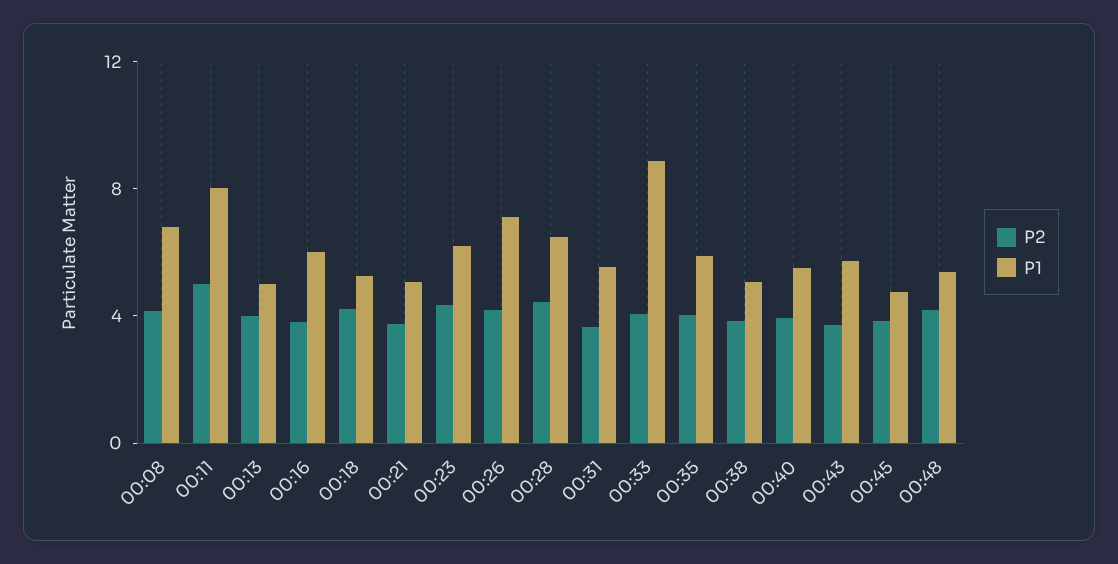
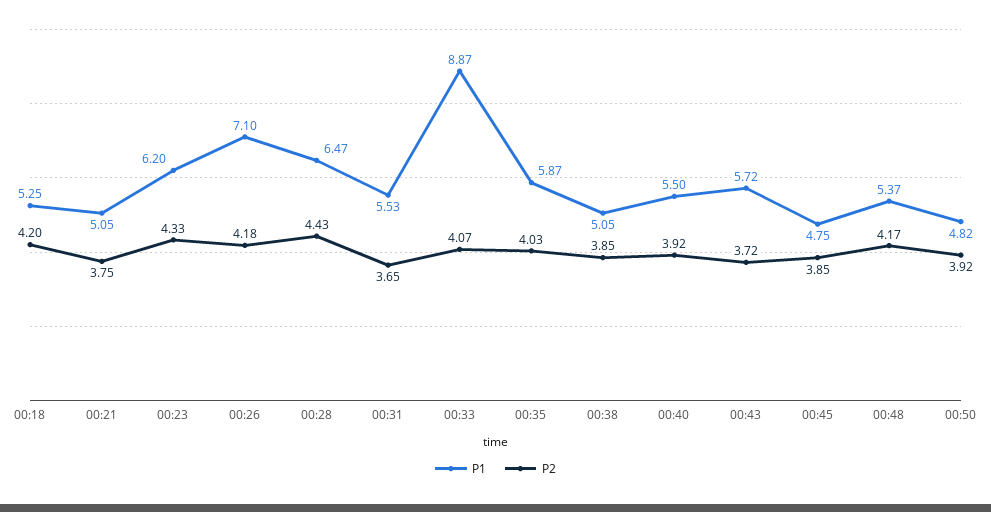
P2, 00:08: 4 -> none
P1, 00:08: 7 -> none
P2, 00:11: 5 -> none
P1, 00:11: 8 -> none
P2, 00:13: 4 -> none
P1, 00:13: 5 -> none
P2, 00:16: 4 -> none
P1, 00:16: 6 -> none
P1, 00:50: none -> 4.82
P2, 00:50: none -> 3.92

